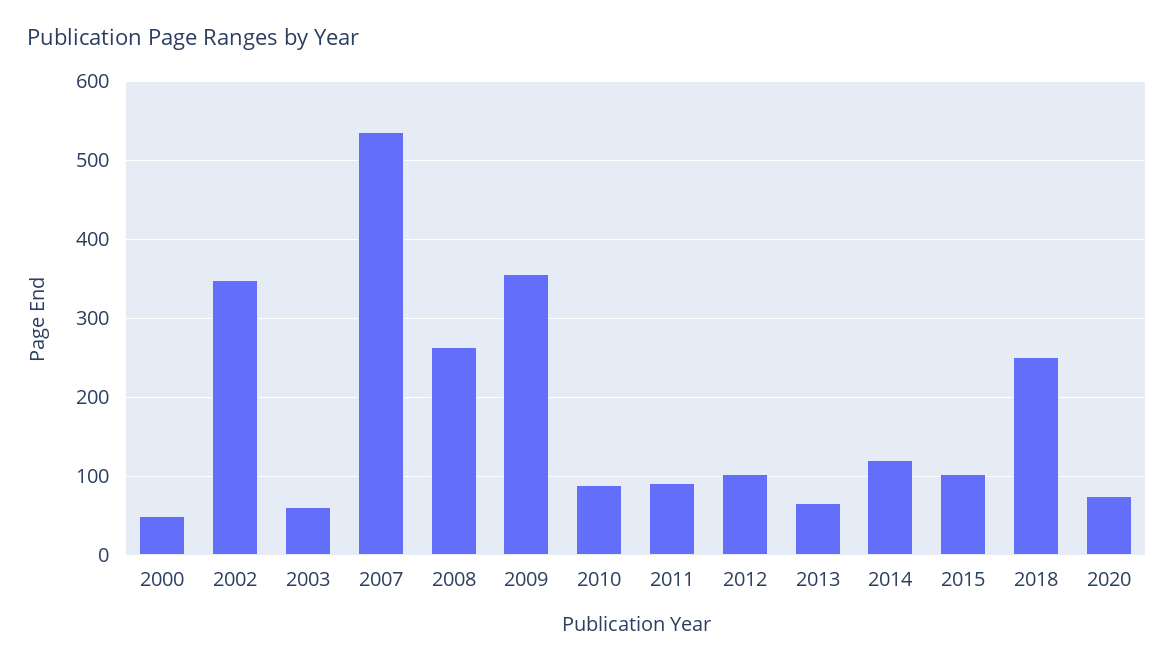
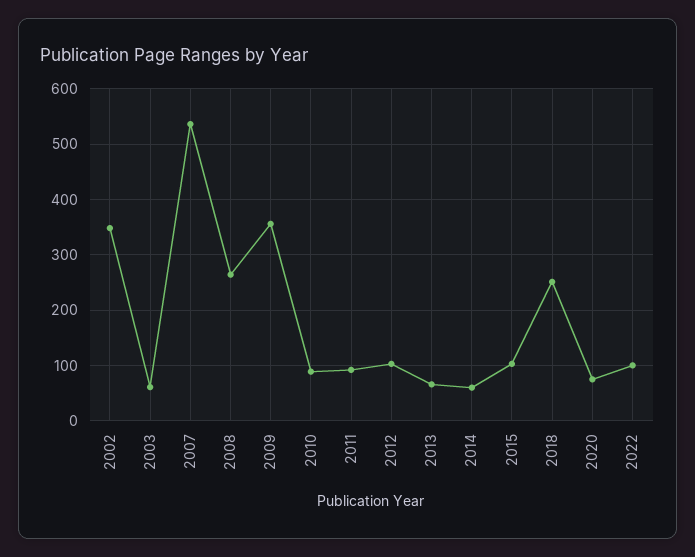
2000: 50 -> none
2014: 120 -> 60
2022: none -> 100

